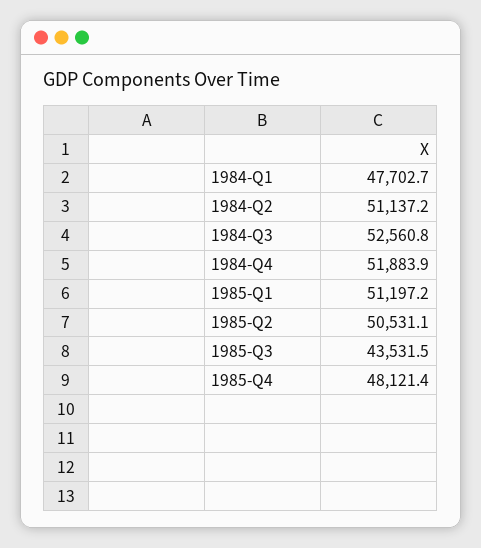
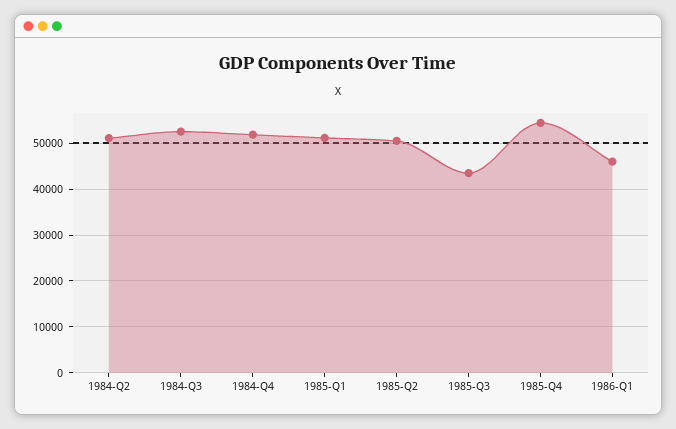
1984-Q1: 47702.7 -> none
1985-Q4: 48121.4 -> 54000
1986-Q1: none -> 46000

